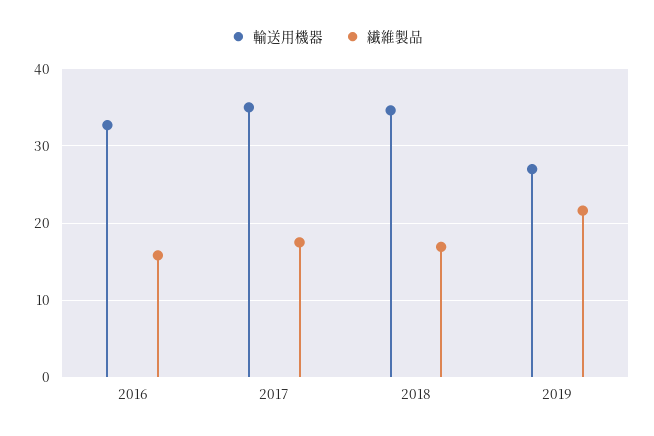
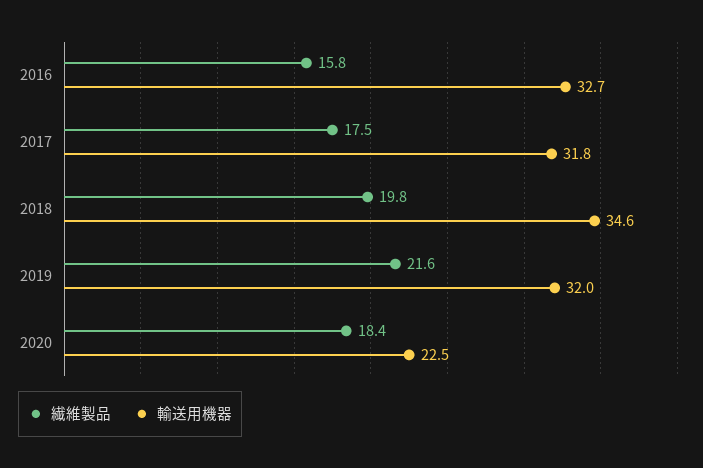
輸送用機器, 2017: 35 -> 31.8
繊維製品, 2018: 17 -> 19.8
輸送用機器, 2019: 27 -> 32
繊維製品, 2020: none -> 18.4
輸送用機器, 2020: none -> 22.5

